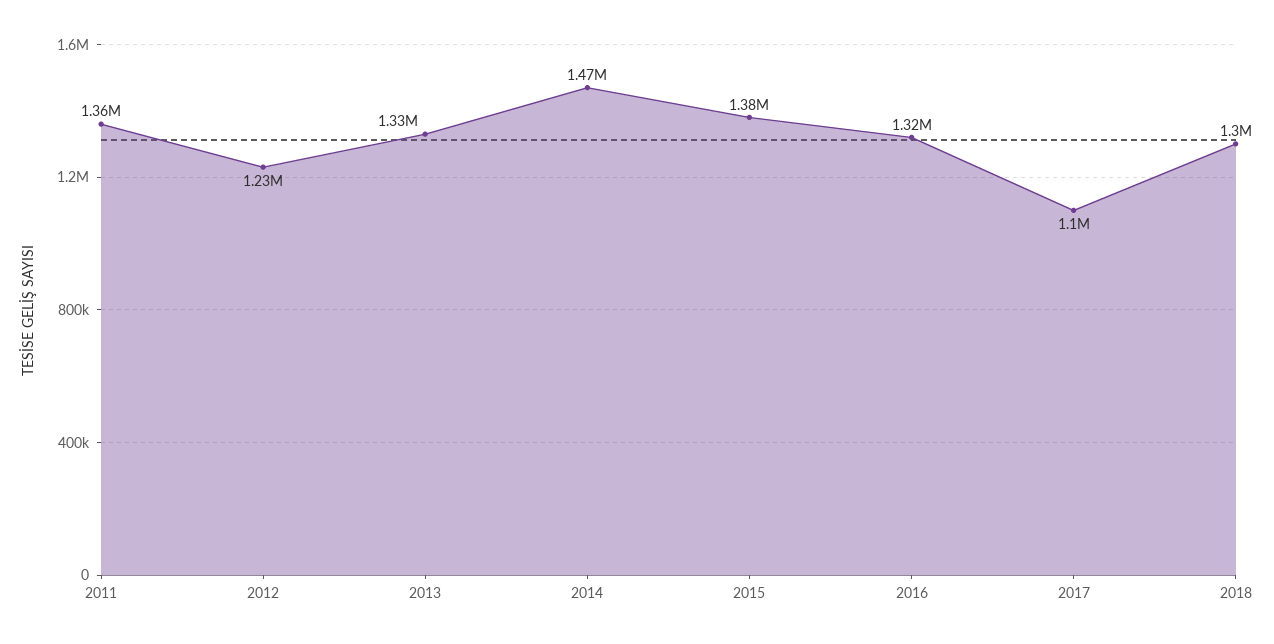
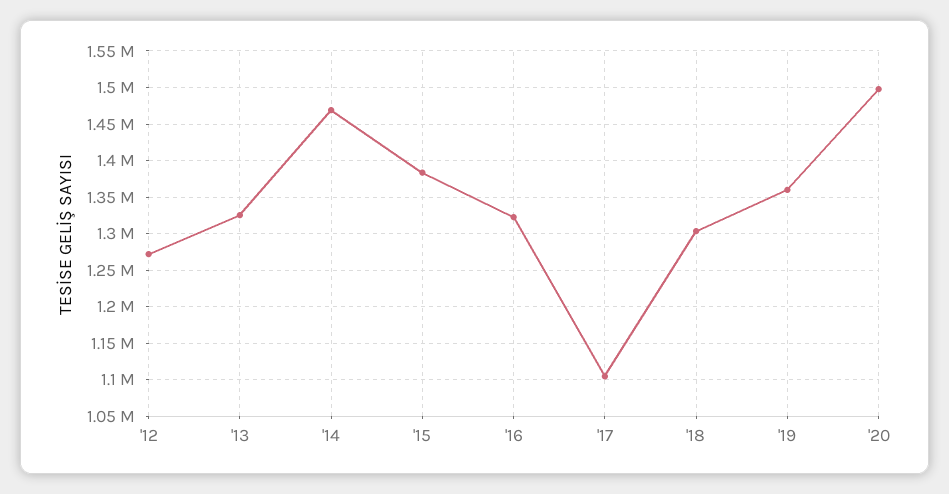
2011: 1360000 -> none
2012: 1230000 -> 1270000
'19: none -> 1360000
'20: none -> 1500000

